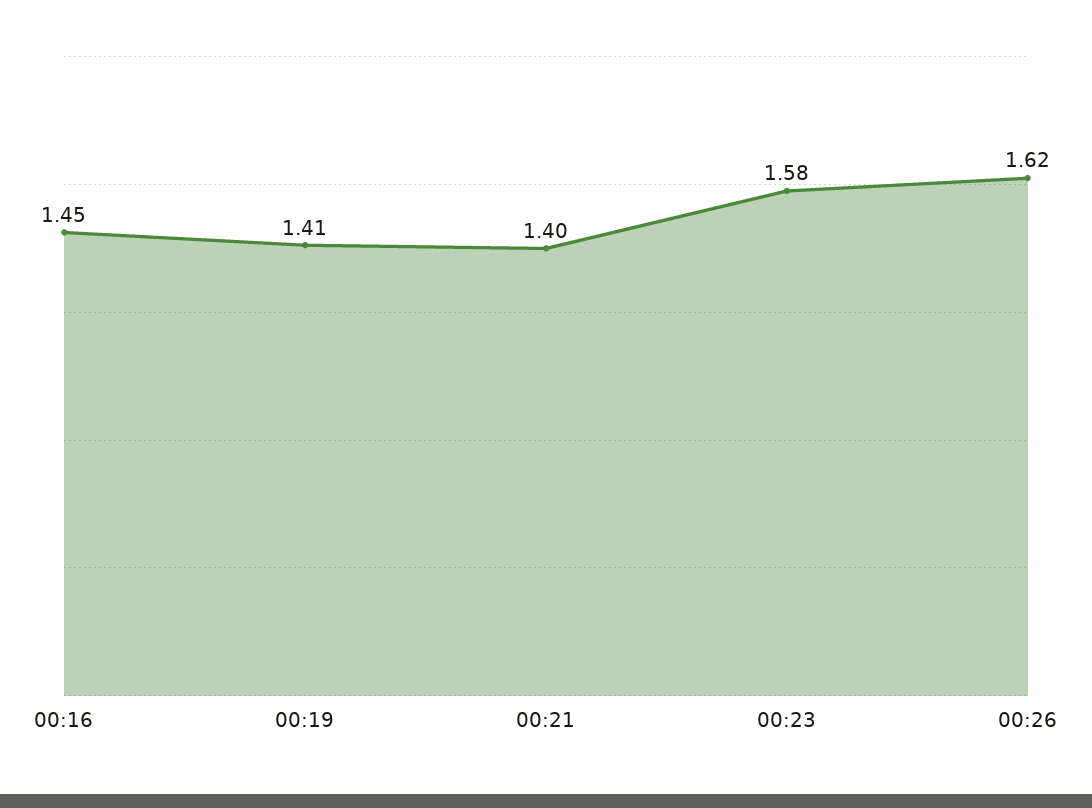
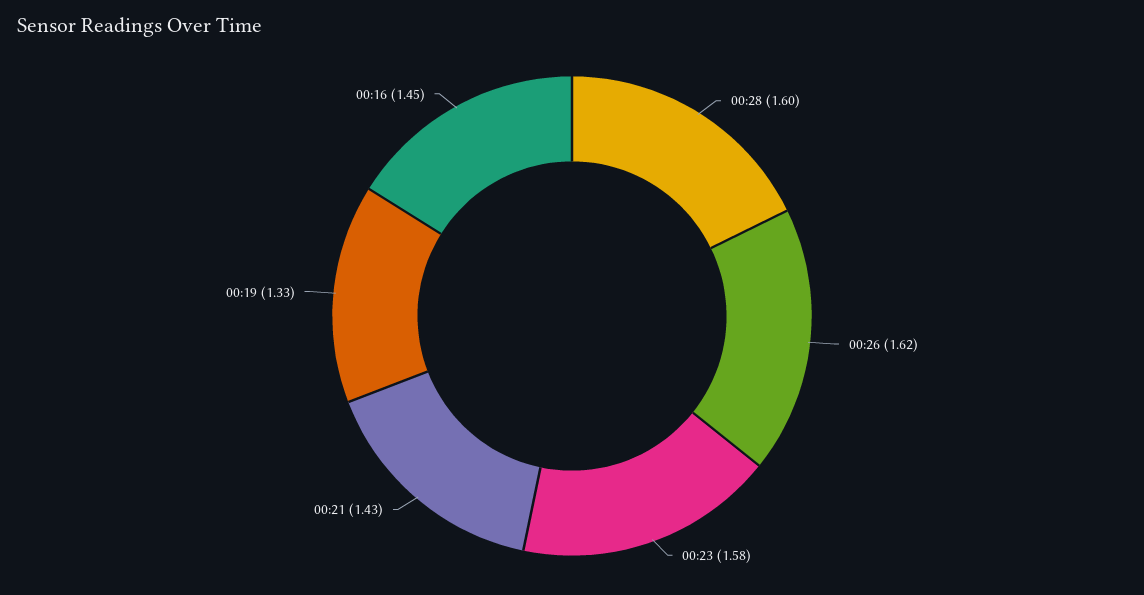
00:19: 1.41 -> 1.33
00:21: 1.4 -> 1.43
00:28: none -> 1.6

